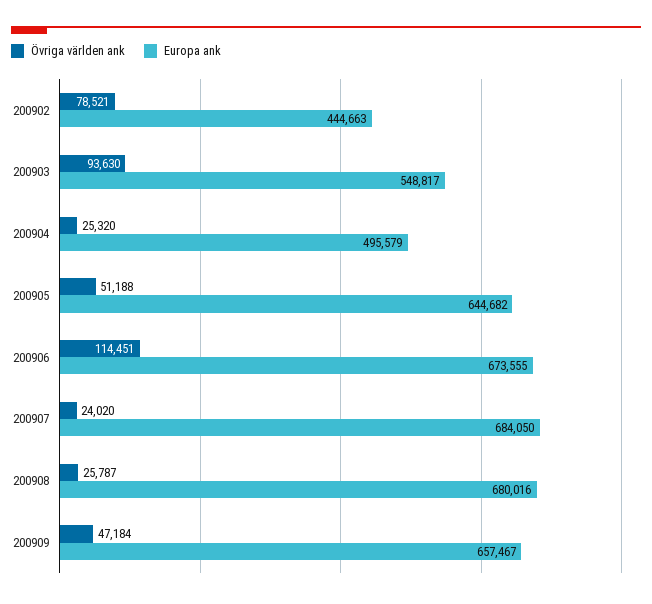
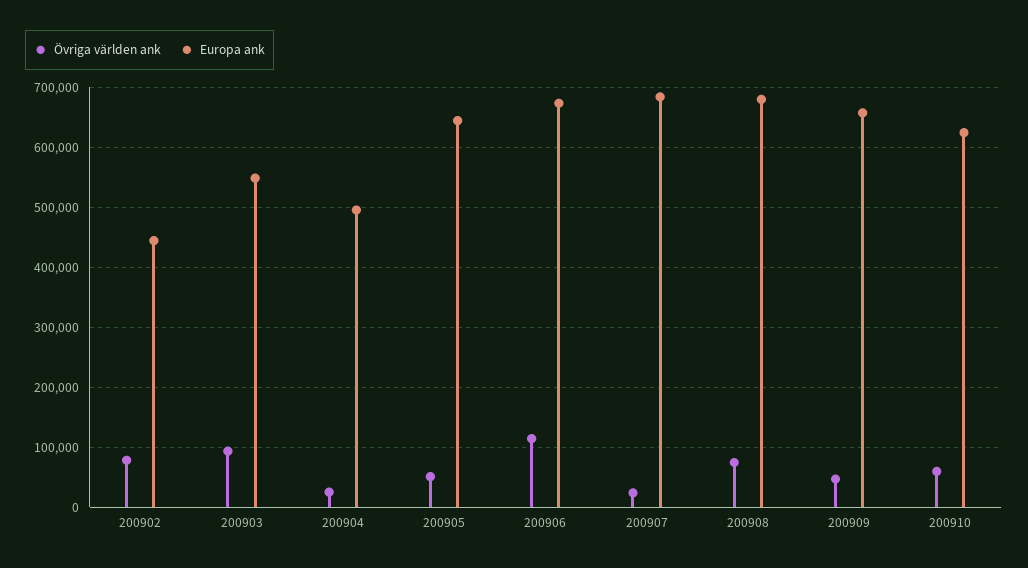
Övriga världen ank, 200908: 25787 -> 80000
Övriga världen ank, 200910: none -> 60000
Europa ank, 200910: none -> 620000

